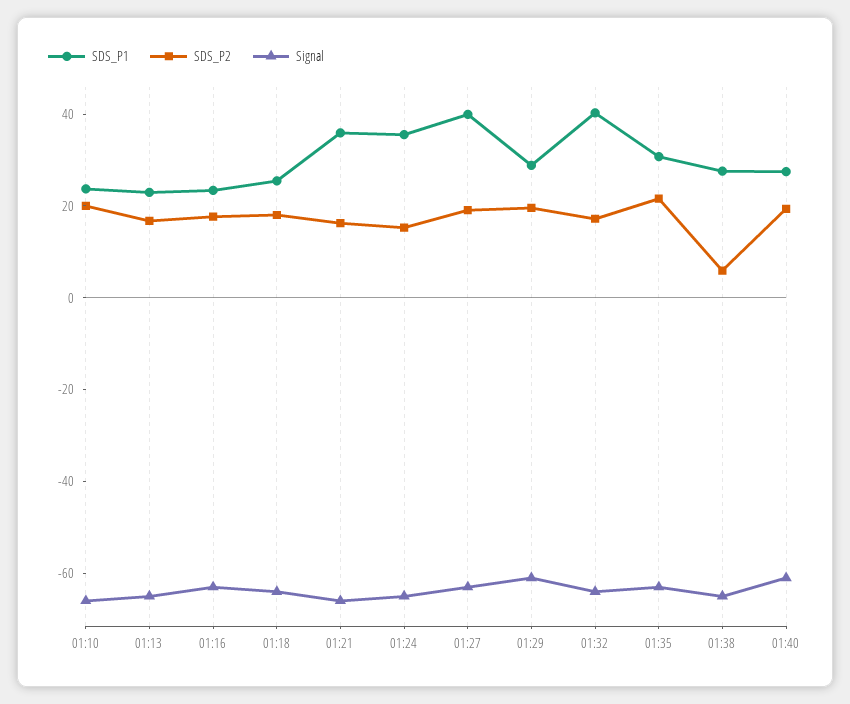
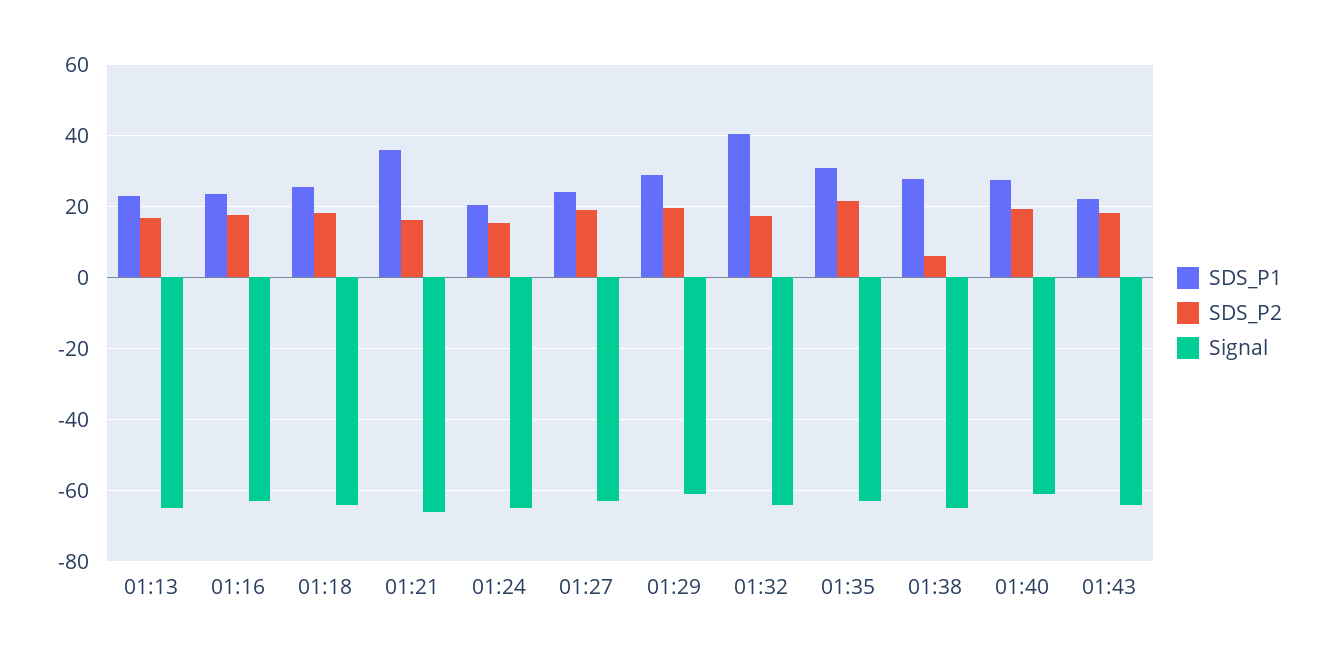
SDS_P1, 01:10: 25 -> none
SDS_P2, 01:10: 20 -> none
Signal, 01:10: -65 -> none
SDS_P1, 01:24: 35 -> 20
SDS_P1, 01:27: 40 -> 24
SDS_P1, 01:43: none -> 22
SDS_P2, 01:43: none -> 18
Signal, 01:43: none -> -64

